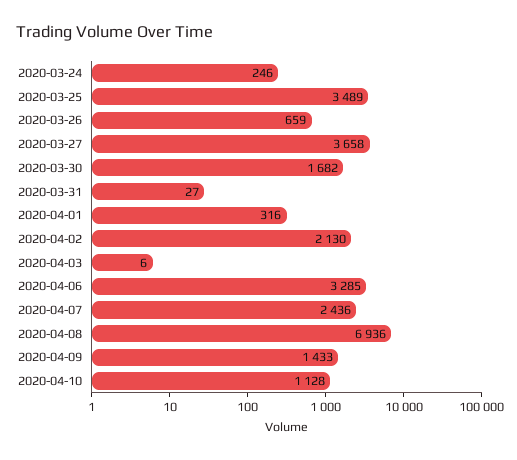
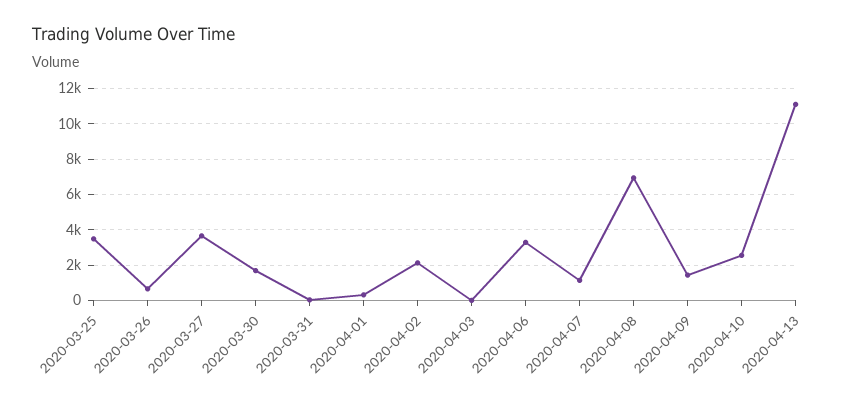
2020-03-24: 246 -> none
2020-04-07: 2436 -> 1000
2020-04-10: 1128 -> 2500
2020-04-13: none -> 11000

